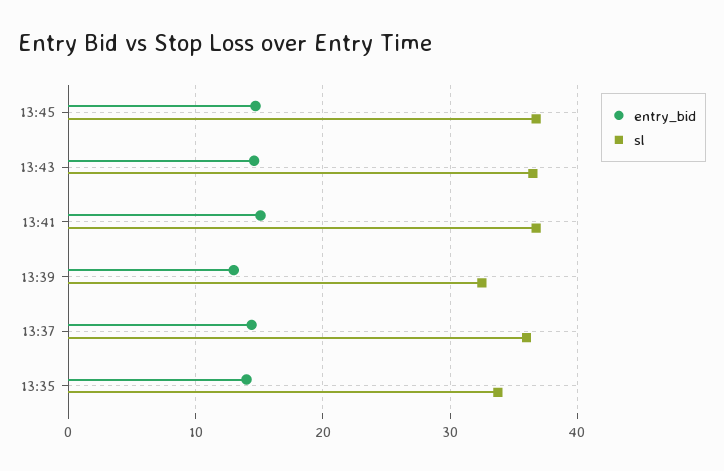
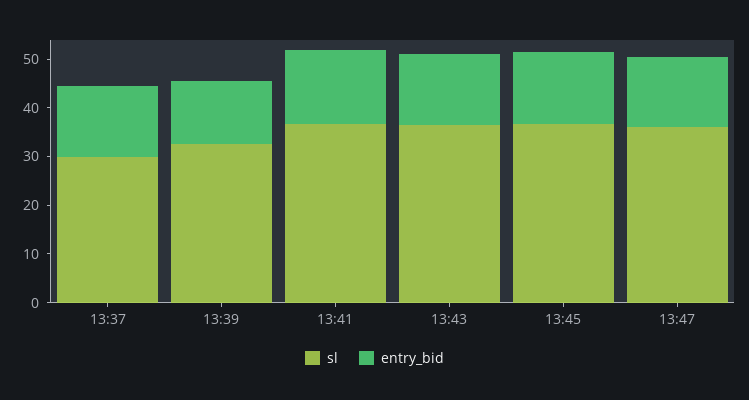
sl, 13:37: 36 -> 30
entry_bid, 13:35: 14 -> none
sl, 13:35: 34 -> none
sl, 13:47: none -> 36
entry_bid, 13:47: none -> 14

